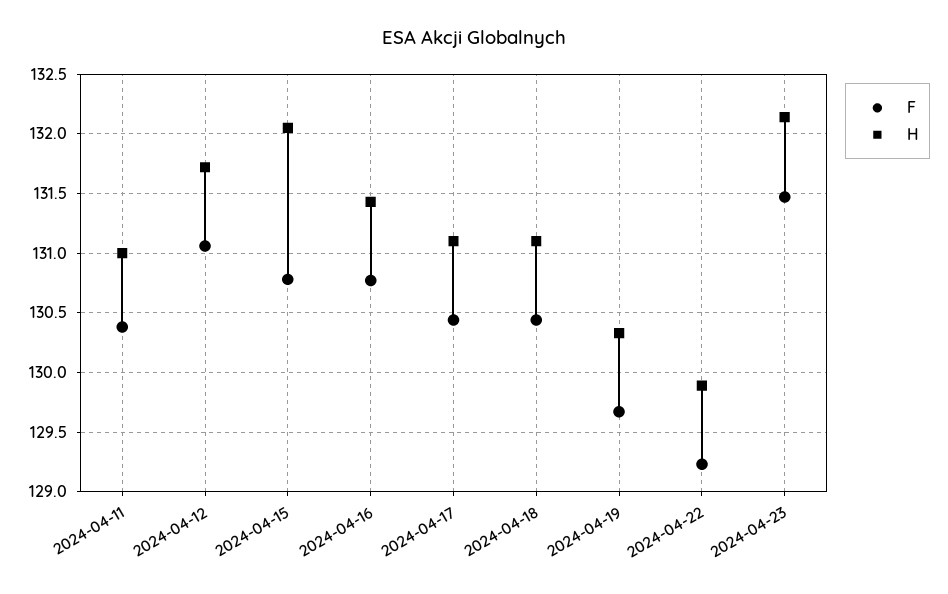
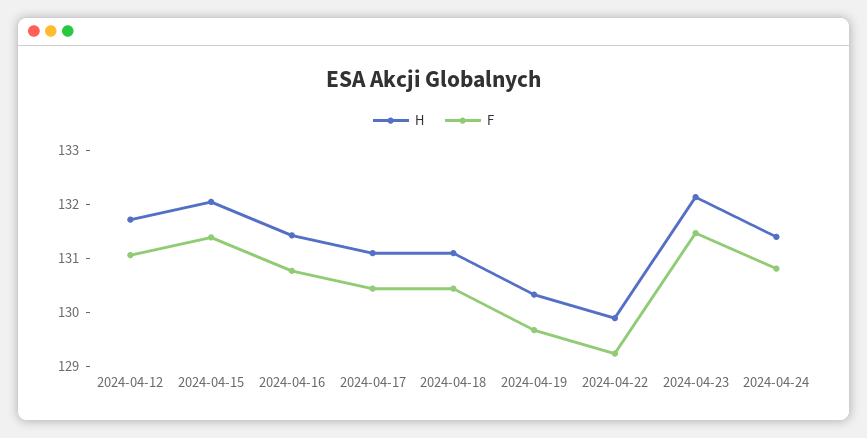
F, 2024-04-11: 130.4 -> none
H, 2024-04-11: 131 -> none
F, 2024-04-15: 130.8 -> 131.4
H, 2024-04-24: none -> 131.4
F, 2024-04-24: none -> 130.8

